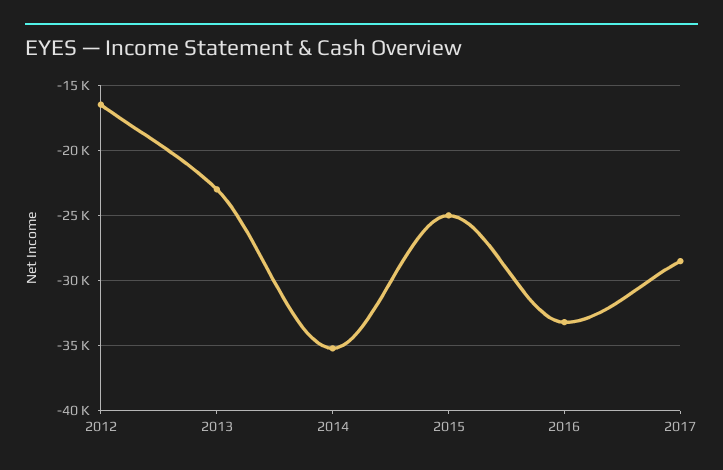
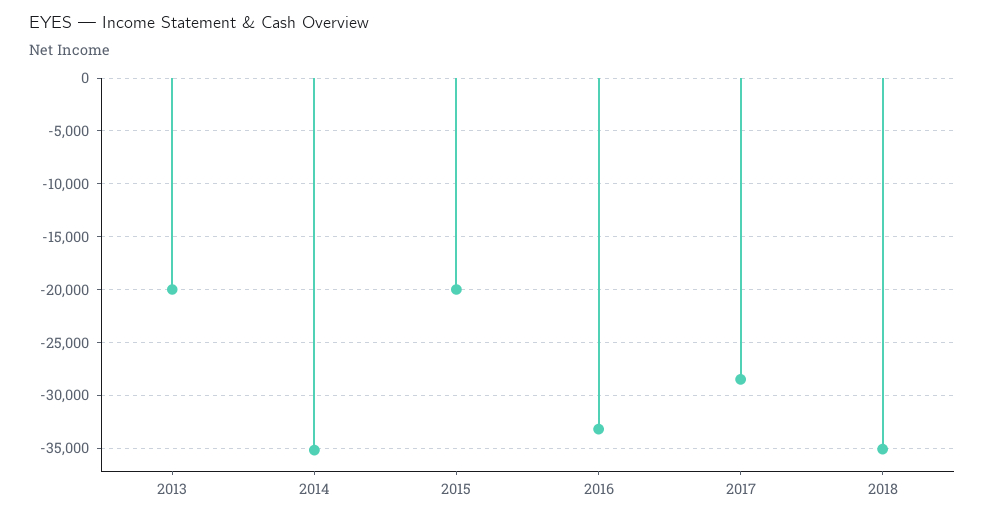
2012: -16500 -> none
2013: -23000 -> -20000
2015: -25000 -> -20000
2018: none -> -35000

